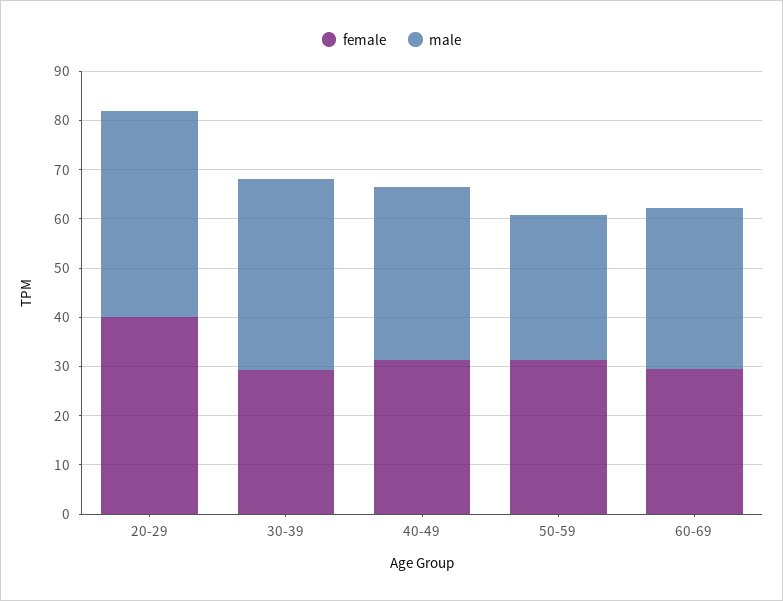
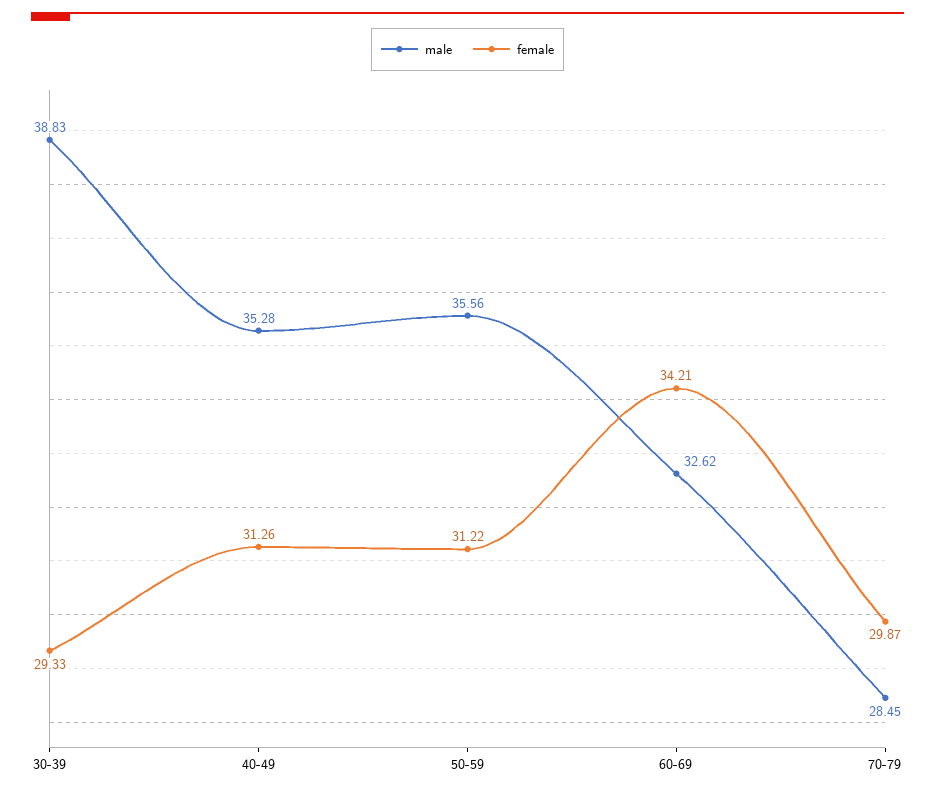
female, 20-29: 40 -> none
male, 20-29: 42 -> none
male, 50-59: 30 -> 35.56
female, 60-69: 30 -> 34.21
male, 70-79: none -> 28.45
female, 70-79: none -> 29.87

